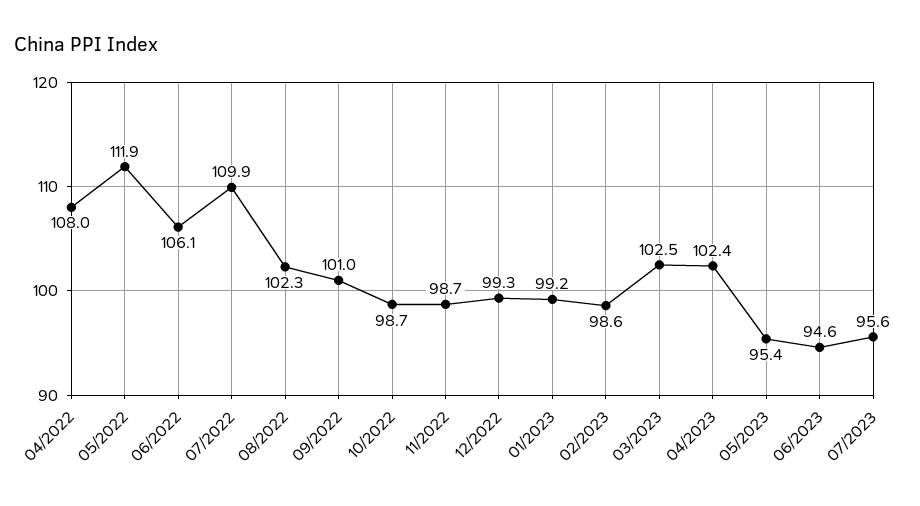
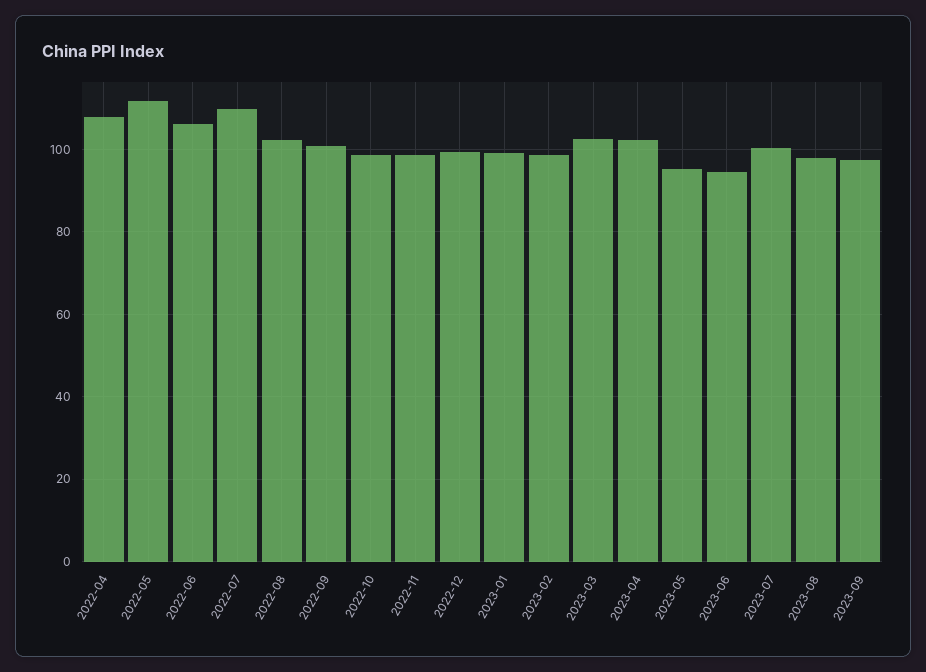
07/2023: 95.6 -> 100
2023-08: none -> 98
2023-09: none -> 98

